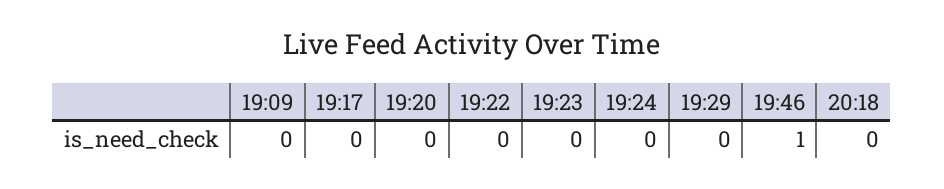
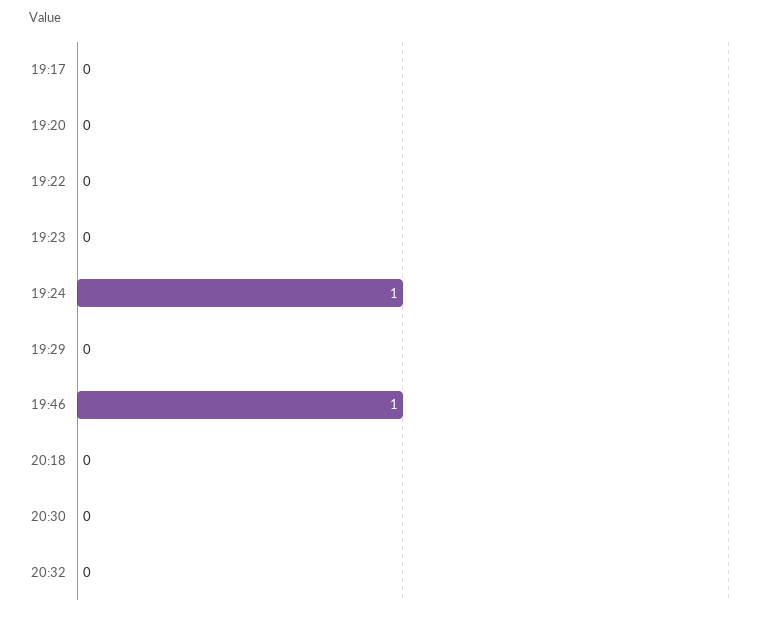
19:09: 0 -> none
19:24: 0 -> 1
20:30: none -> 0
20:32: none -> 0

